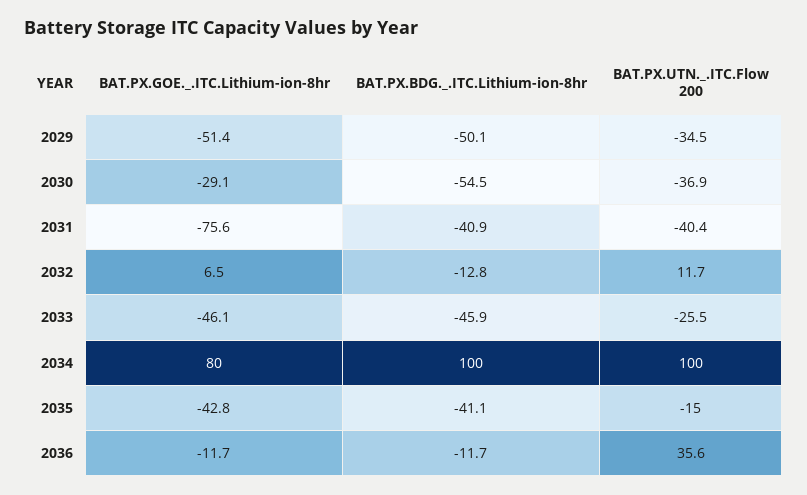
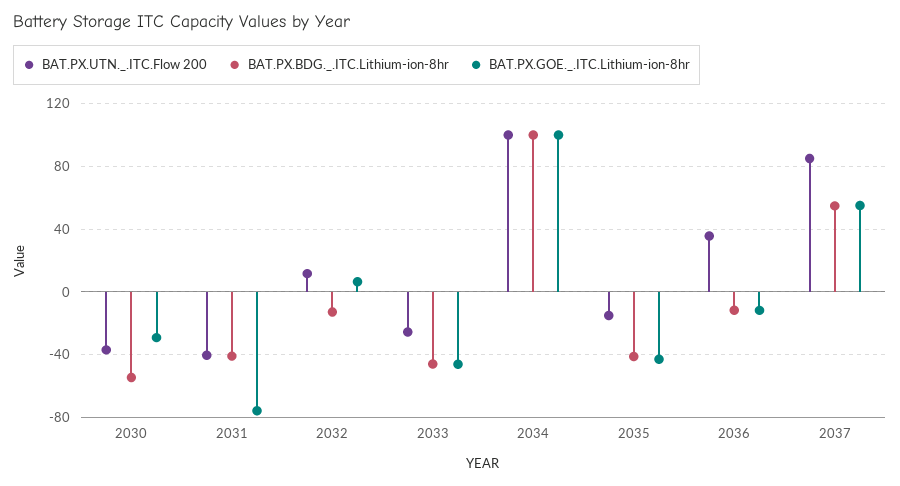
BAT.PX.GOE._.ITC.Lithium-ion-8hr, 2029: -51.4 -> none
BAT.PX.BDG._.ITC.Lithium-ion-8hr, 2029: -50.1 -> none
BAT.PX.UTN._.ITC.Flow 200, 2029: -34.5 -> none
BAT.PX.GOE._.ITC.Lithium-ion-8hr, 2034: 80 -> 100
BAT.PX.UTN._.ITC.Flow 200, 2037: none -> 85
BAT.PX.BDG._.ITC.Lithium-ion-8hr, 2037: none -> 55
BAT.PX.GOE._.ITC.Lithium-ion-8hr, 2037: none -> 55

